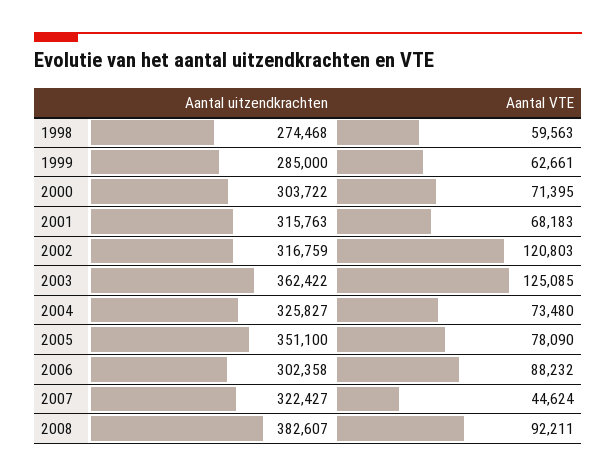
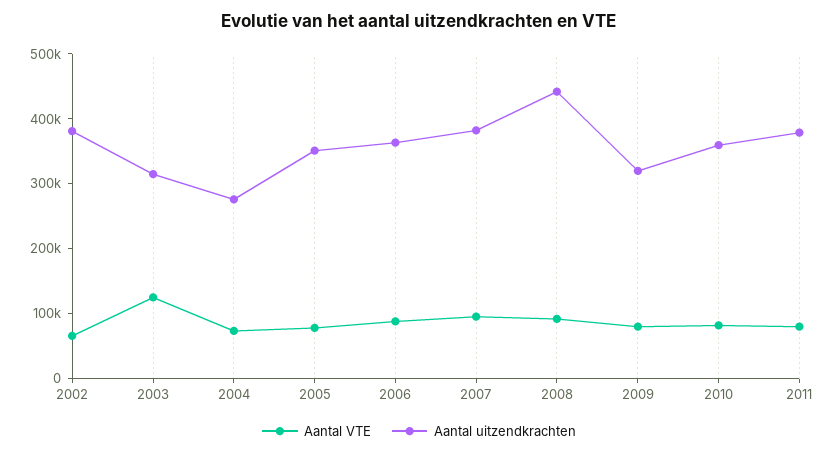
Aantal uitzendkrachten, 1998: 274468 -> none
Aantal VTE, 1998: 59563 -> none
Aantal uitzendkrachten, 1999: 285000 -> none
Aantal VTE, 1999: 62661 -> none
Aantal uitzendkrachten, 2000: 303722 -> none
Aantal VTE, 2000: 71395 -> none
Aantal uitzendkrachten, 2001: 315763 -> none
Aantal VTE, 2001: 68183 -> none
Aantal uitzendkrachten, 2002: 316759 -> 380000
Aantal VTE, 2002: 120803 -> 60000
Aantal uitzendkrachten, 2003: 362422 -> 320000
Aantal uitzendkrachten, 2004: 325827 -> 280000
Aantal uitzendkrachten, 2006: 302358 -> 360000
Aantal uitzendkrachten, 2007: 322427 -> 380000
Aantal VTE, 2007: 44624 -> 100000
Aantal uitzendkrachten, 2008: 382607 -> 440000
Aantal VTE, 2009: none -> 80000
Aantal uitzendkrachten, 2009: none -> 320000
Aantal VTE, 2010: none -> 80000
Aantal uitzendkrachten, 2010: none -> 360000
Aantal VTE, 2011: none -> 80000
Aantal uitzendkrachten, 2011: none -> 380000

